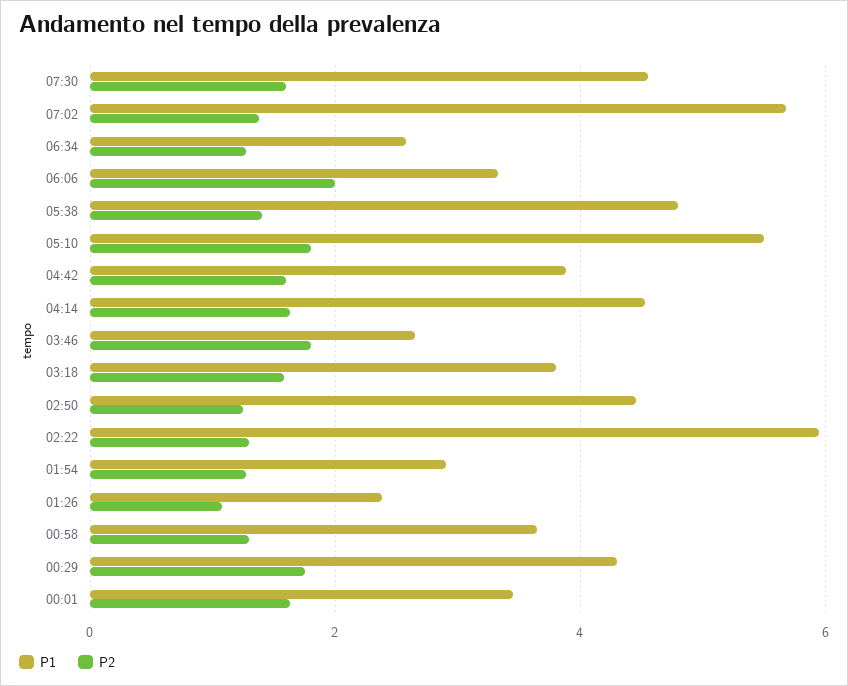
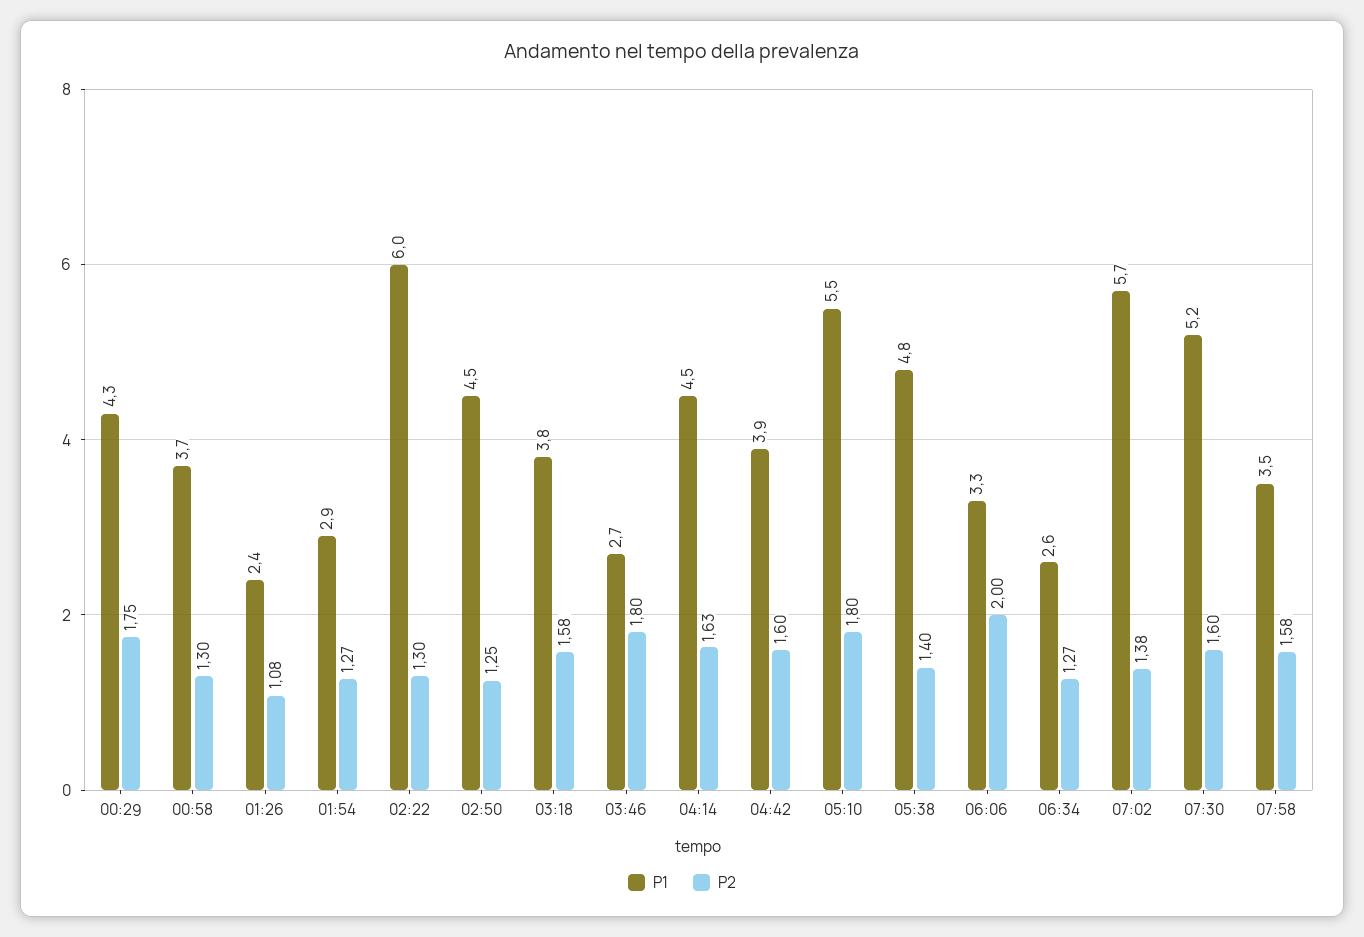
P1, 07:30: 4.6 -> 5.2
P1, 00:01: 3.4 -> none
P2, 00:01: 1.6 -> none
P1, 07:58: none -> 3.5
P2, 07:58: none -> 1.58

